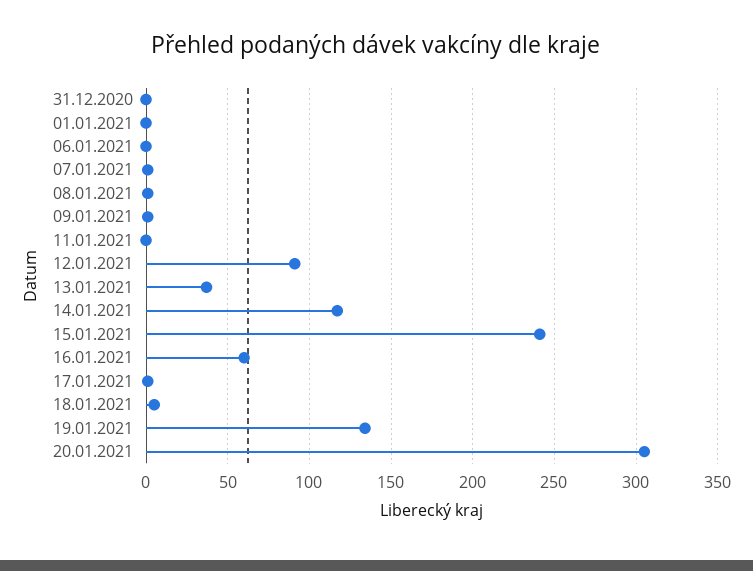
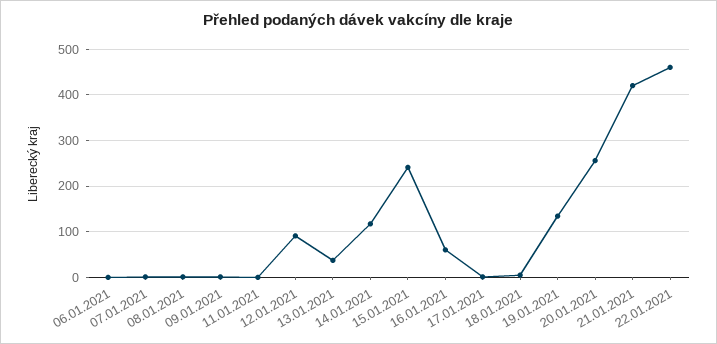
31.12.2020: 0 -> none
01.01.2021: 0 -> none
20.01.2021: 305 -> 260
21.01.2021: none -> 420
22.01.2021: none -> 460

